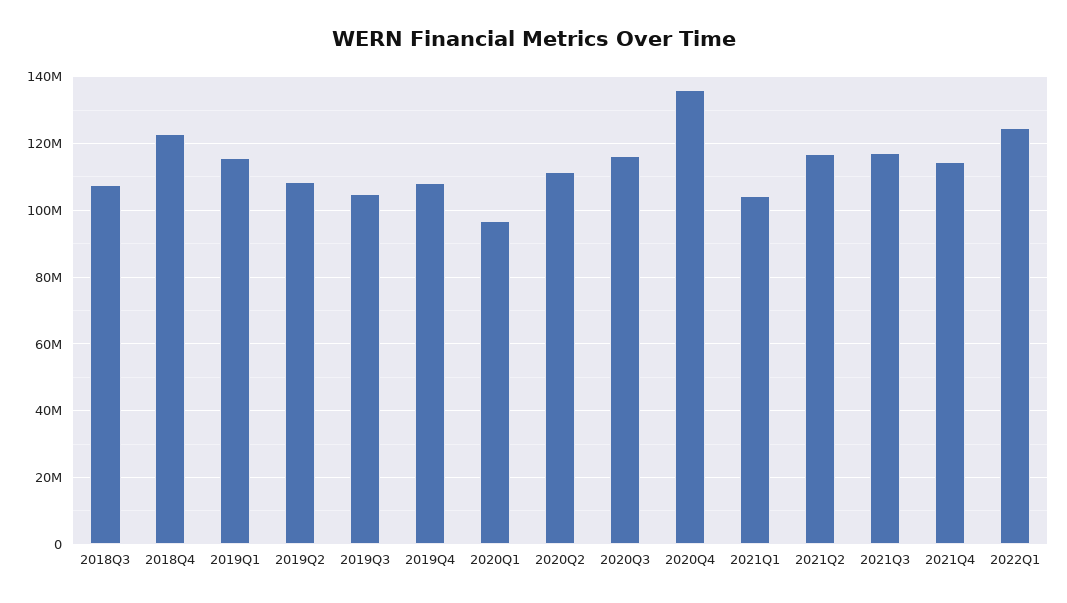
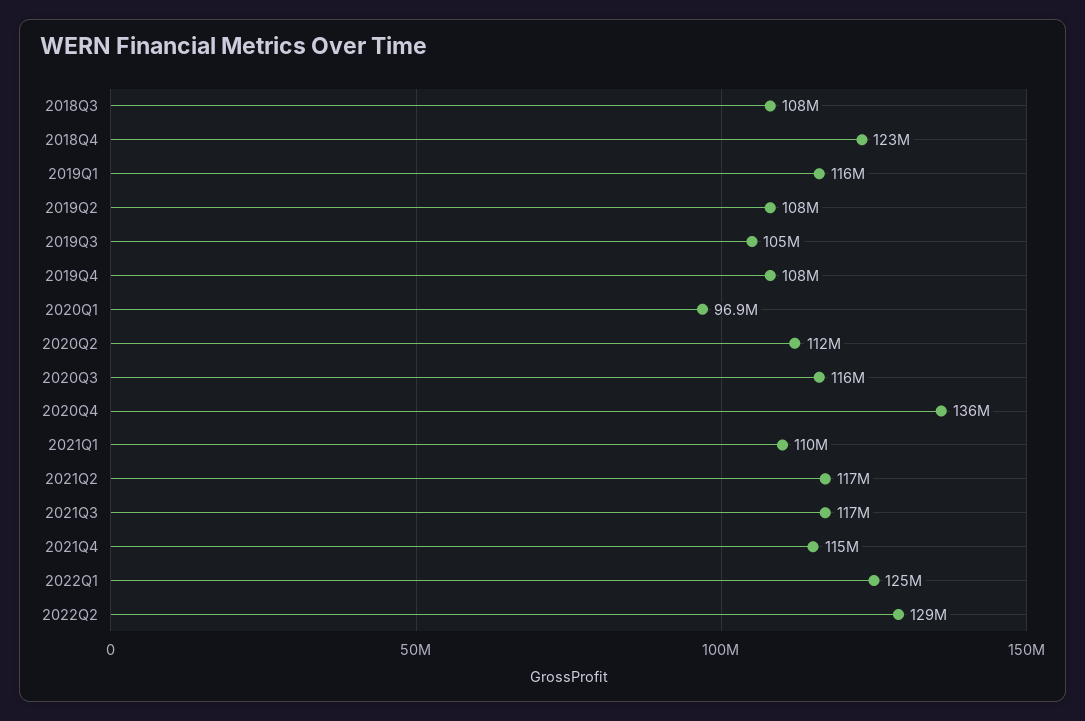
2021Q1: 104000000 -> 110000000
2022Q2: none -> 129000000

